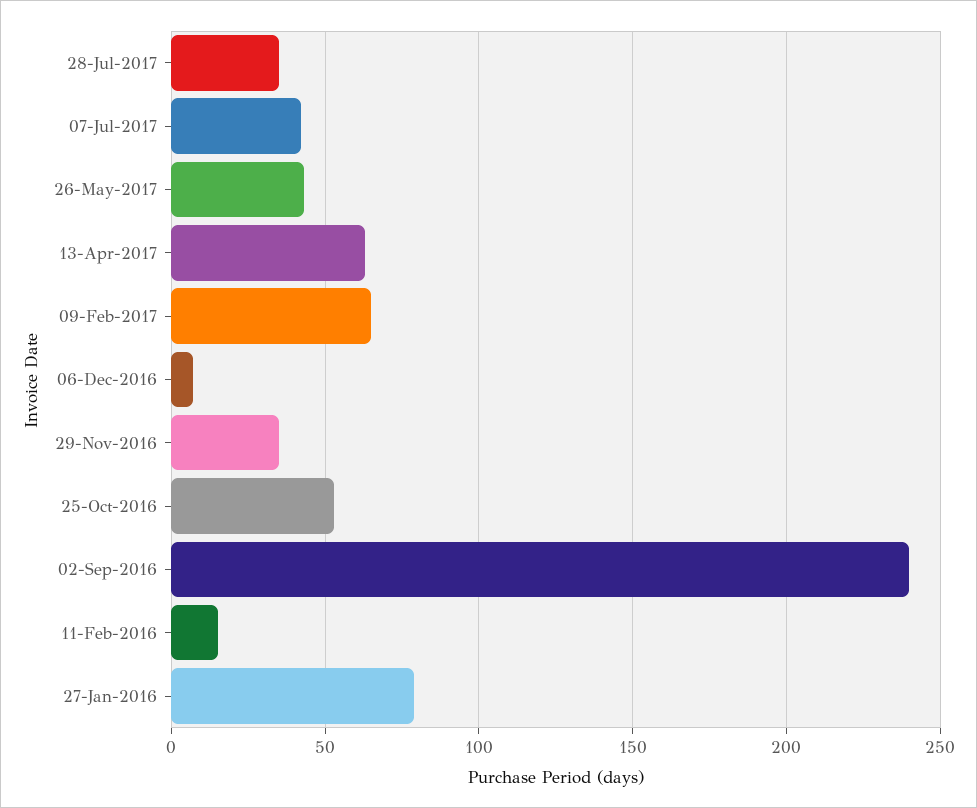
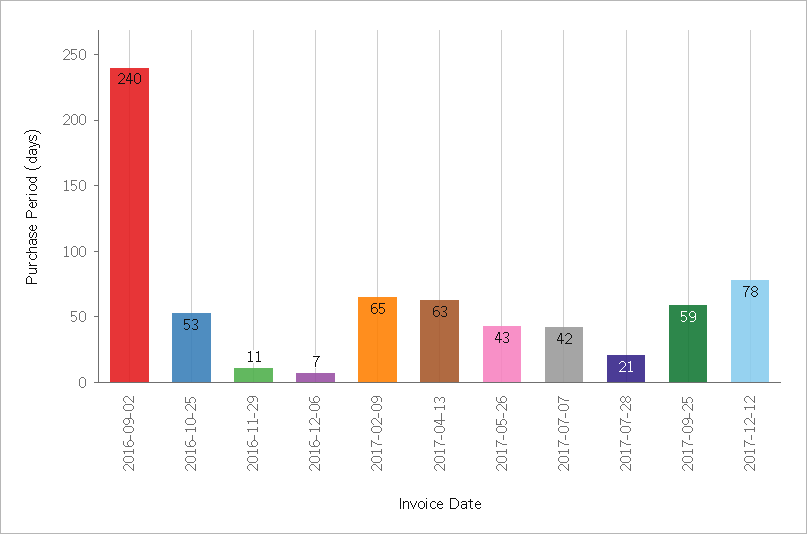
28-Jul-2017: 35 -> 21
29-Nov-2016: 35 -> 11
11-Feb-2016: 15 -> none
27-Jan-2016: 80 -> none
2017-09-25: none -> 59
2017-12-12: none -> 78

